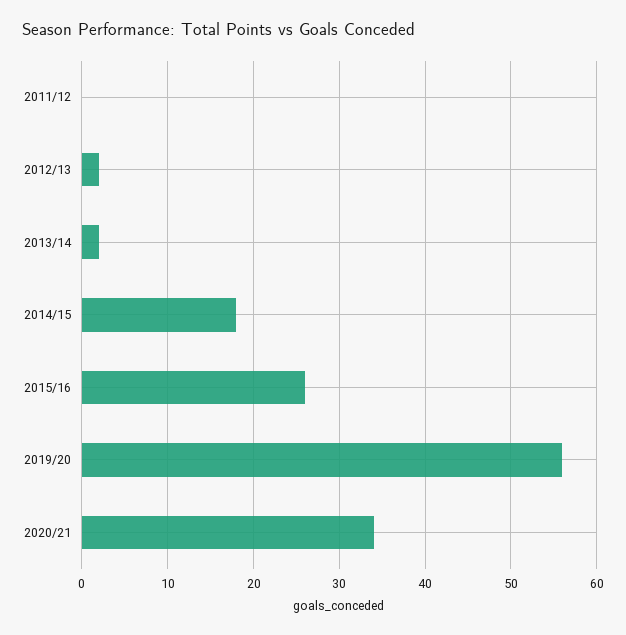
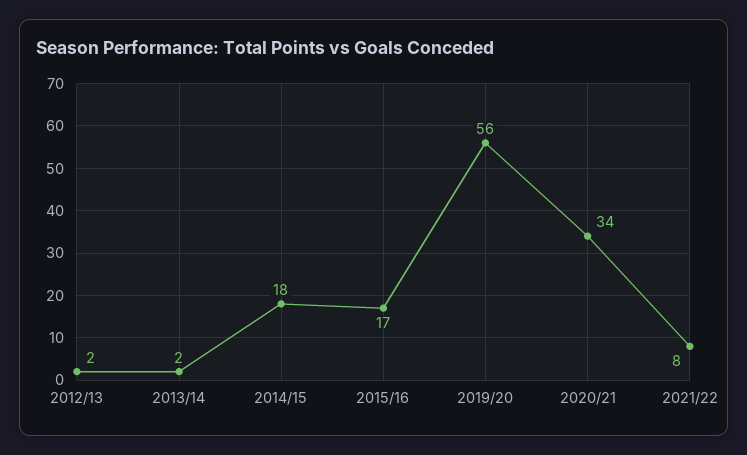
2011/12: 0 -> none
2015/16: 26 -> 17
2021/22: none -> 8

